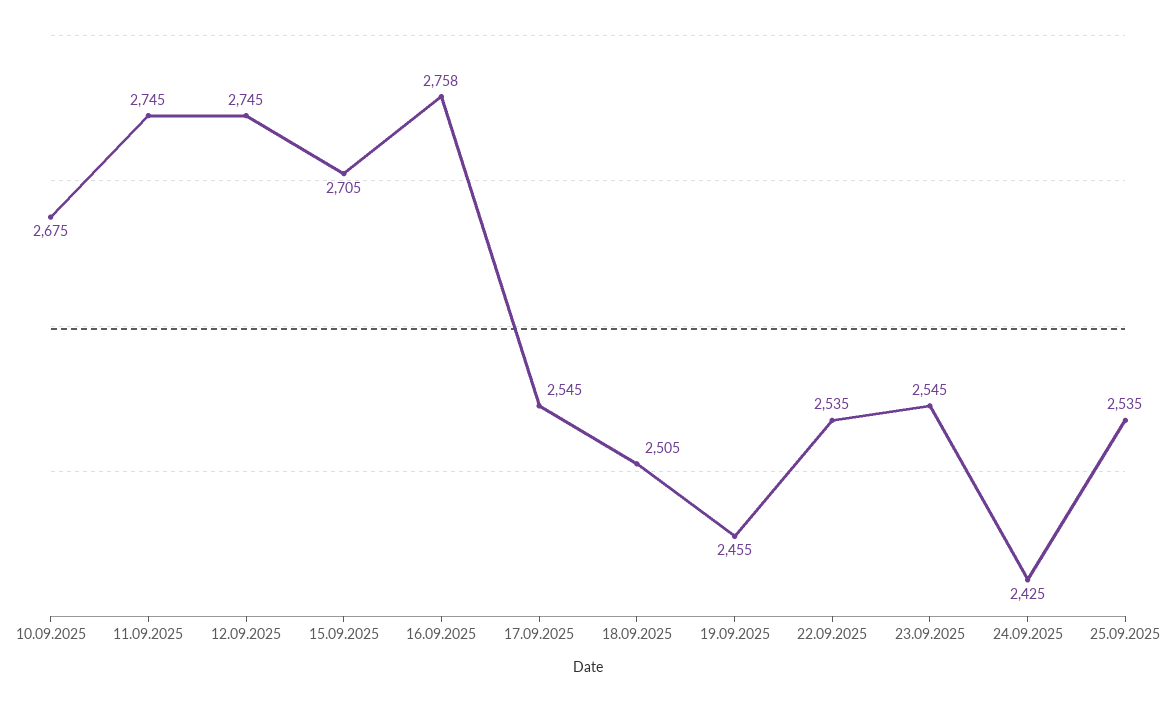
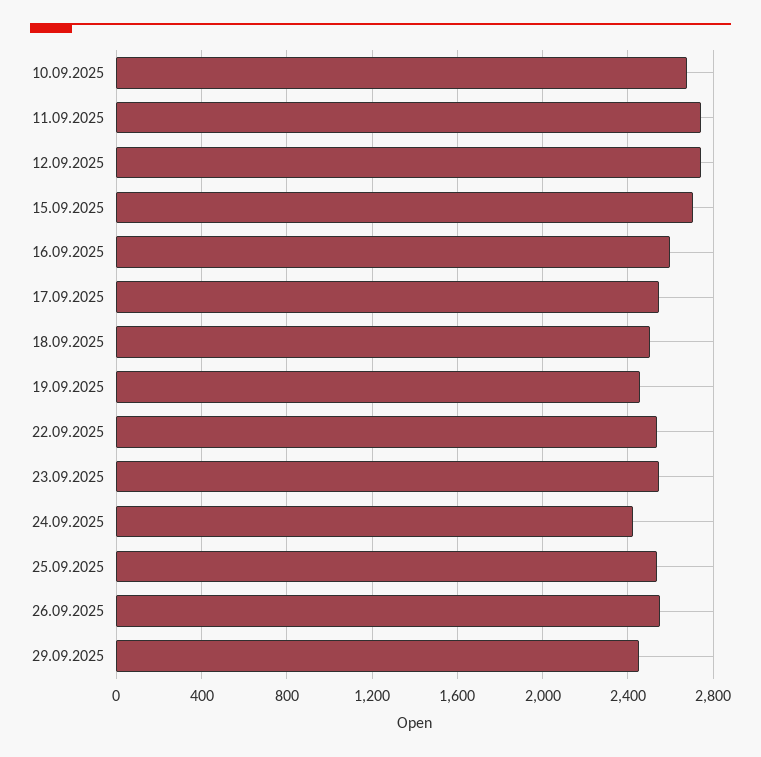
16.09.2025: 2758 -> 2600
26.09.2025: none -> 2550
29.09.2025: none -> 2450

